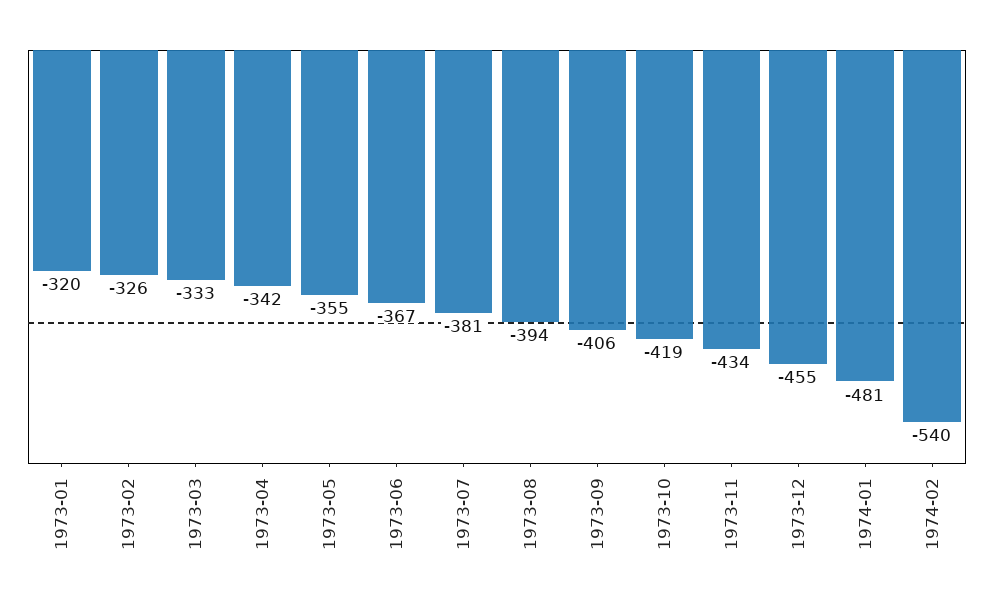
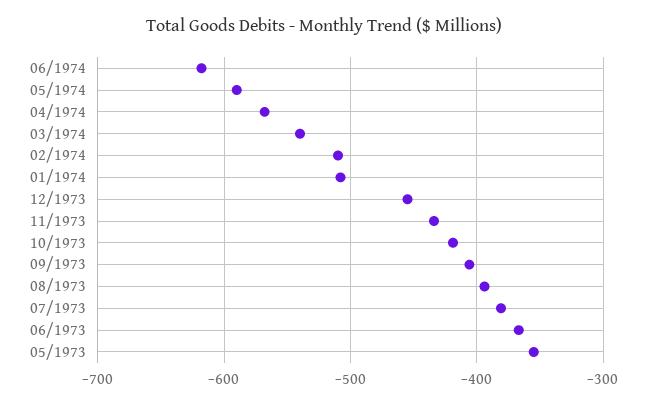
1973-01: -320 -> none
1973-02: -326 -> none
1973-03: -333 -> none
1973-04: -342 -> none
1974-01: -481 -> -510
1974-02: -540 -> -510
06/1974: none -> -620
05/1974: none -> -590
04/1974: none -> -570
03/1974: none -> -540

